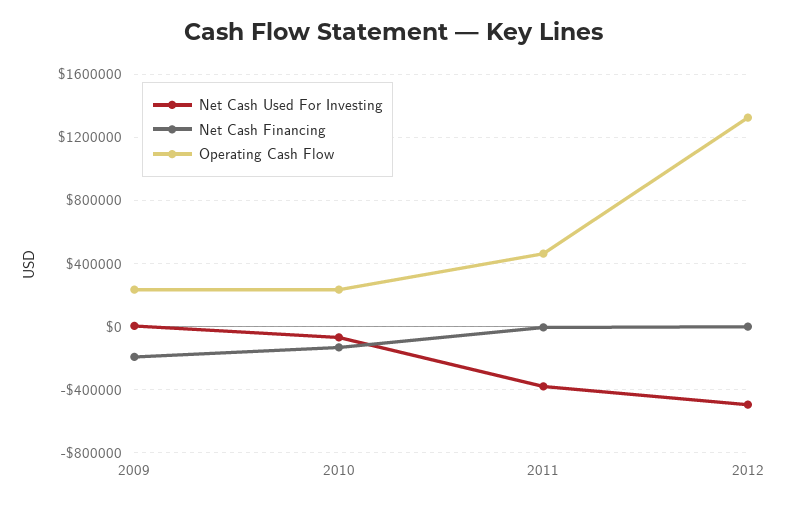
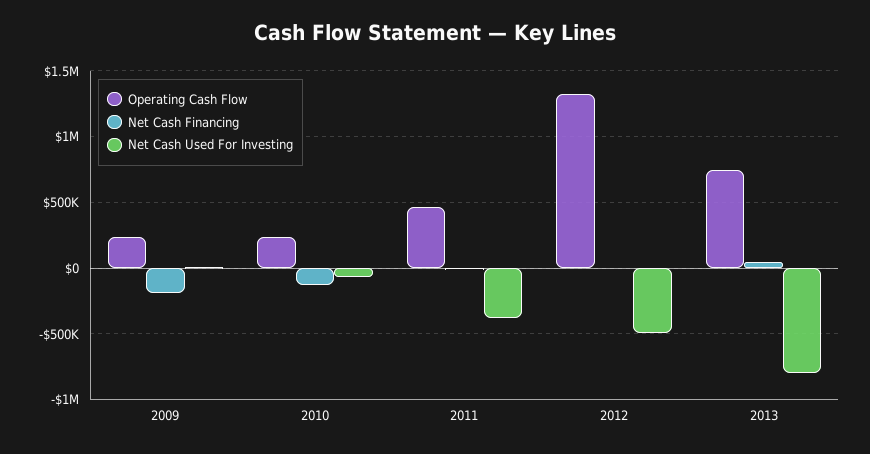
Operating Cash Flow, 2013: none -> 750000
Net Cash Financing, 2013: none -> 50000
Net Cash Used For Investing, 2013: none -> -800000

